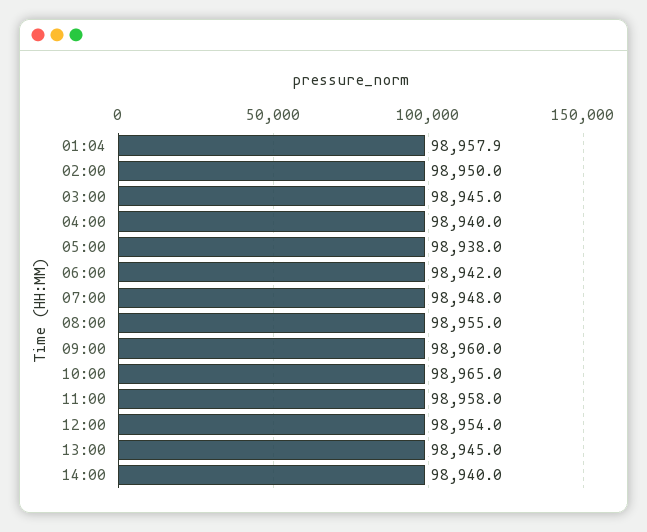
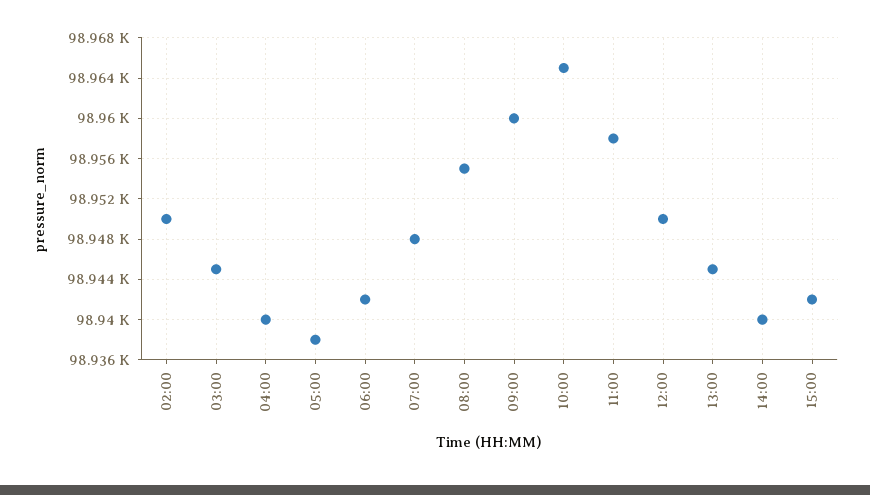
01:04: 98957.9 -> none
12:00: 98954 -> 98950
15:00: none -> 98942

